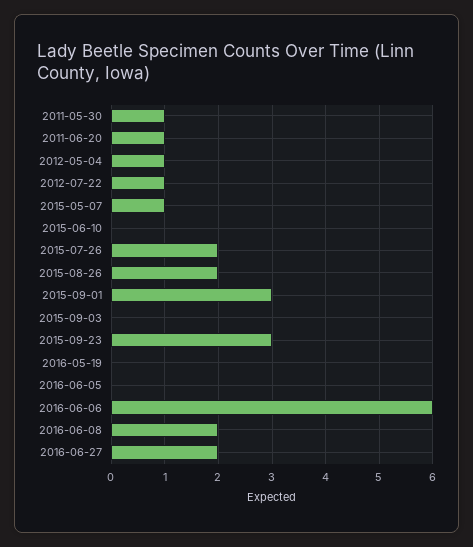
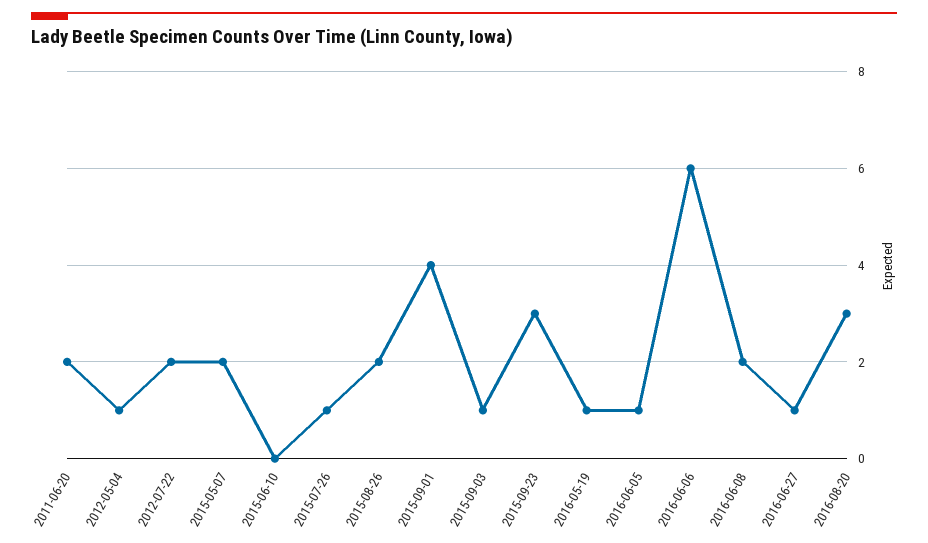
2011-05-30: 1 -> none
2011-06-20: 1 -> 2
2012-07-22: 1 -> 2
2015-05-07: 1 -> 2
2015-07-26: 2 -> 1
2015-09-01: 3 -> 4
2015-09-03: 0 -> 1
2016-05-19: 0 -> 1
2016-06-05: 0 -> 1
2016-06-27: 2 -> 1
2016-08-20: none -> 3

